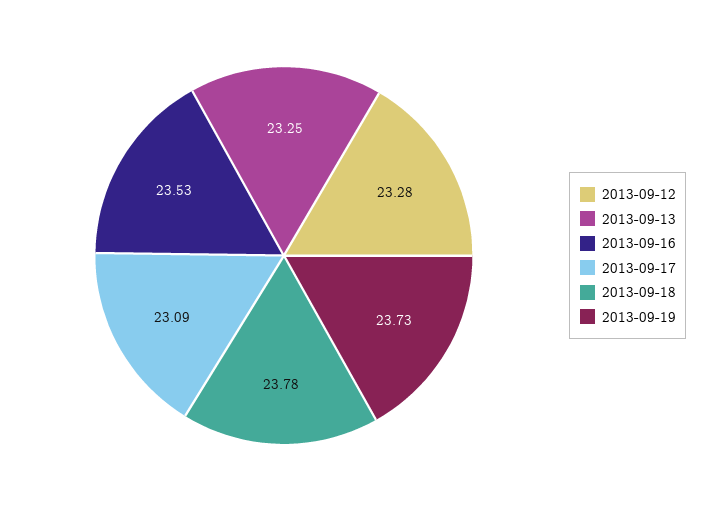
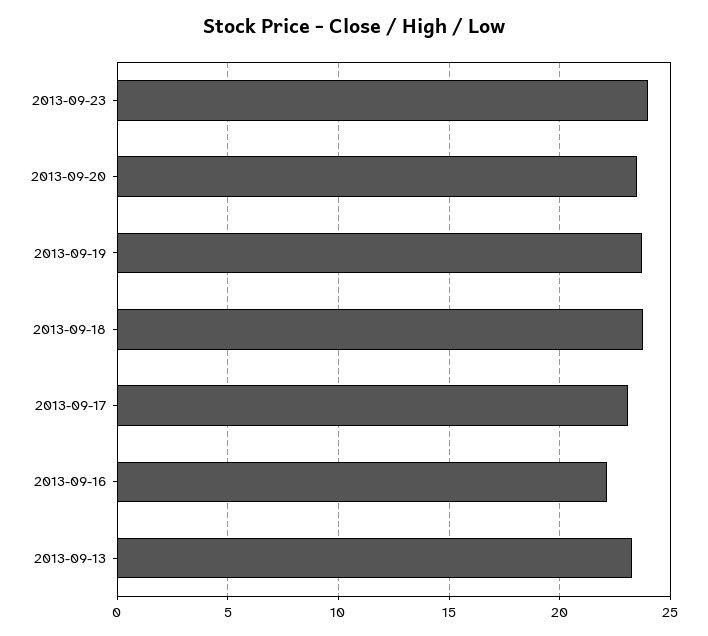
2013-09-12: 23.28 -> none
2013-09-16: 23.53 -> 22
2013-09-23: none -> 24
2013-09-20: none -> 23.5

